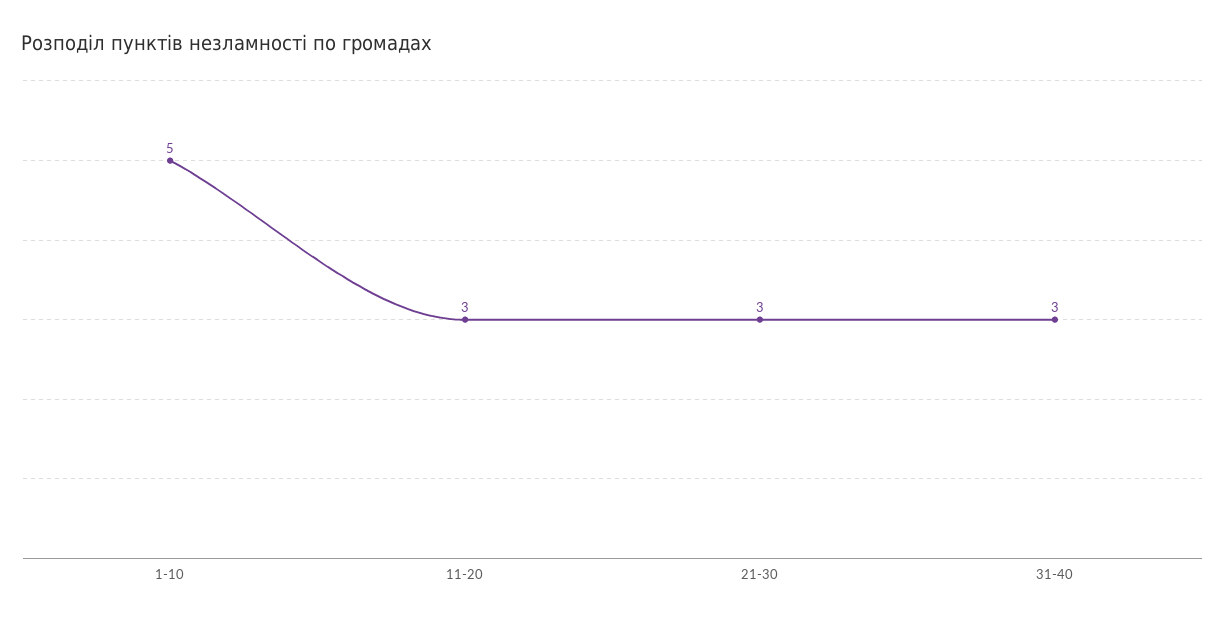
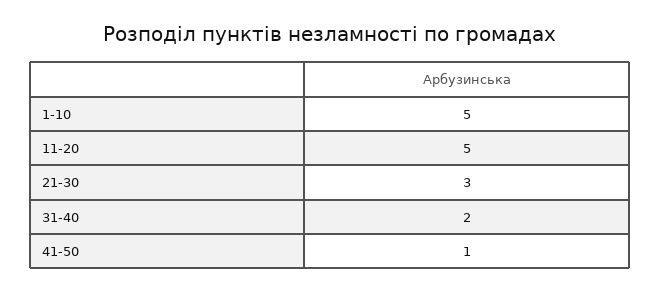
11-20: 3 -> 5
31-40: 3 -> 2
41-50: none -> 1

